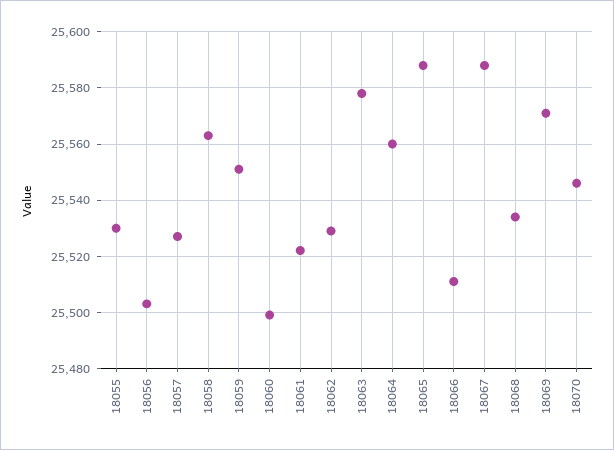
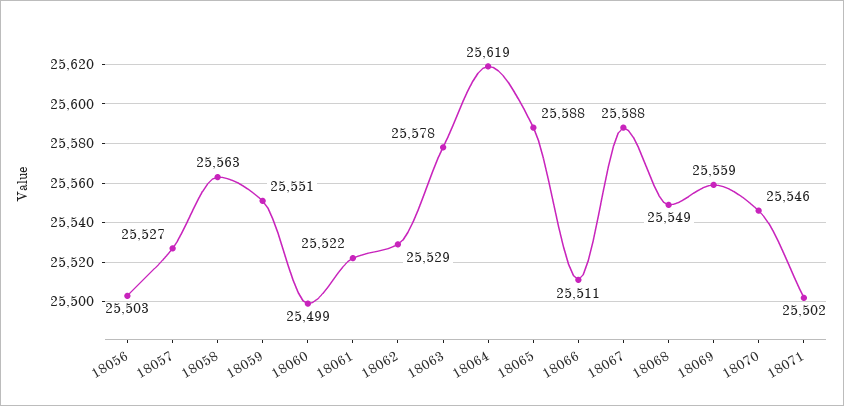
18055: 25530 -> none
18064: 25560 -> 25619
18068: 25535 -> 25549
18069: 25570 -> 25559
18071: none -> 25502

